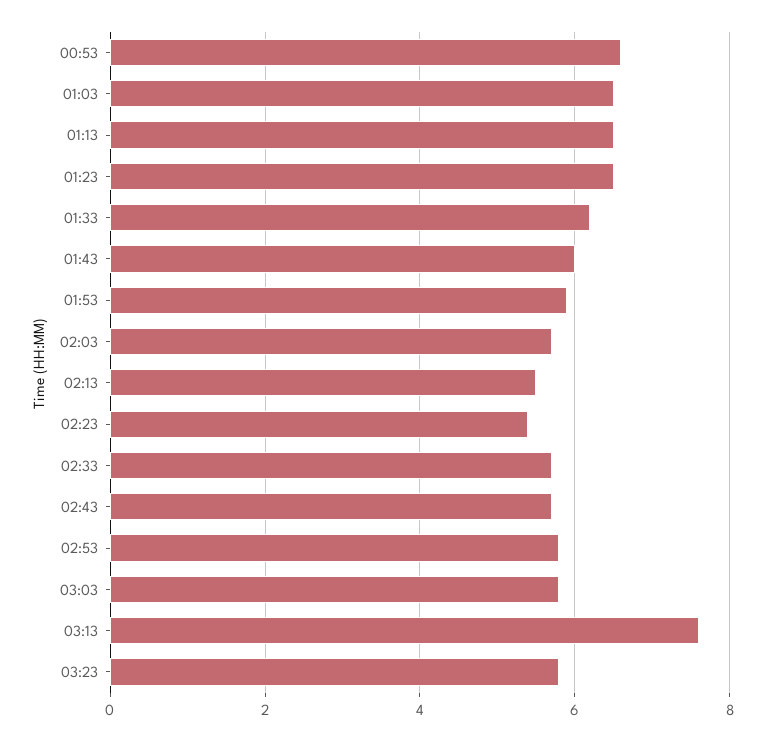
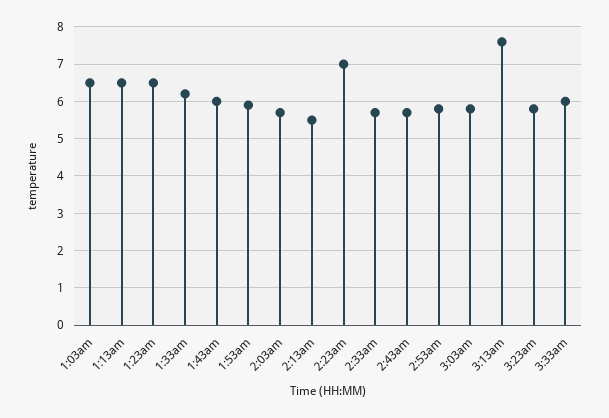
00:53: 6.5 -> none
02:23: 5.5 -> 7
3:33am: none -> 6

